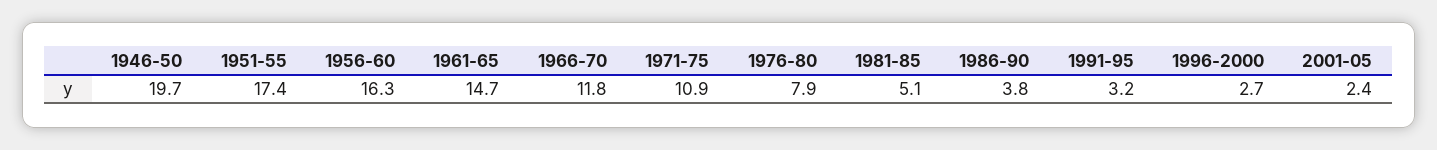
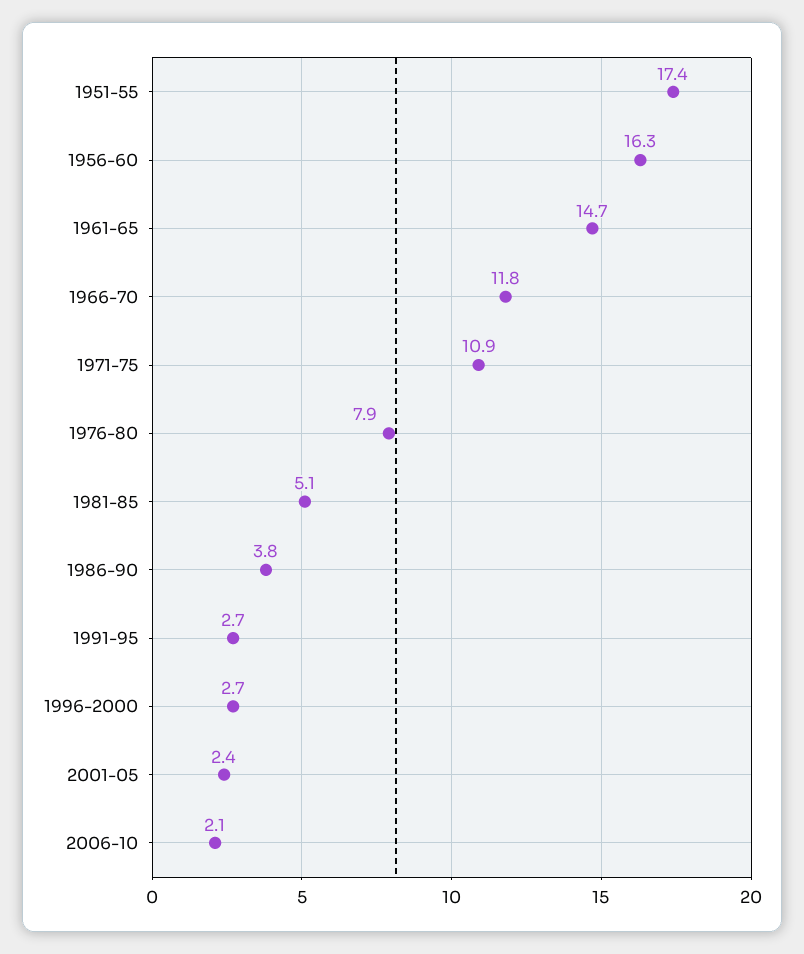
1946-50: 19.7 -> none
1991-95: 3.2 -> 2.7
2006-10: none -> 2.1

